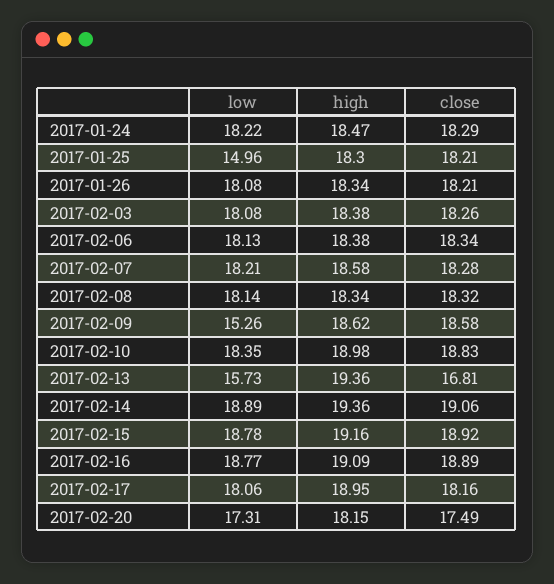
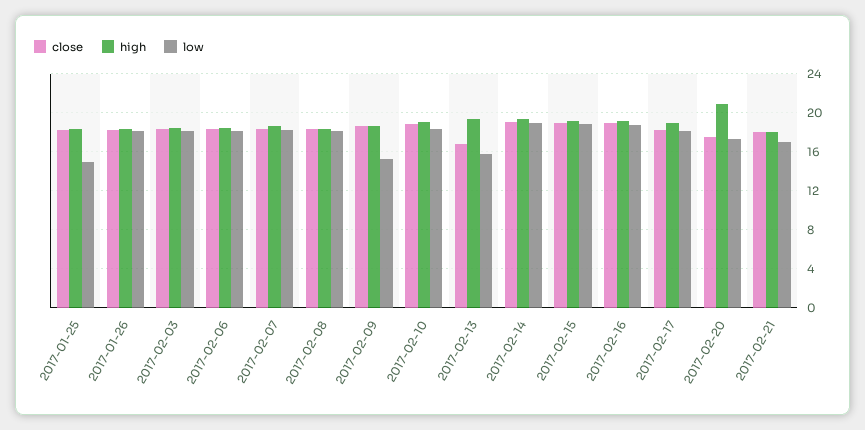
low, 2017-01-24: 18.22 -> none
high, 2017-01-24: 18.47 -> none
close, 2017-01-24: 18.29 -> none
high, 2017-02-20: 18.15 -> 21
close, 2017-02-21: none -> 18
high, 2017-02-21: none -> 18
low, 2017-02-21: none -> 17

